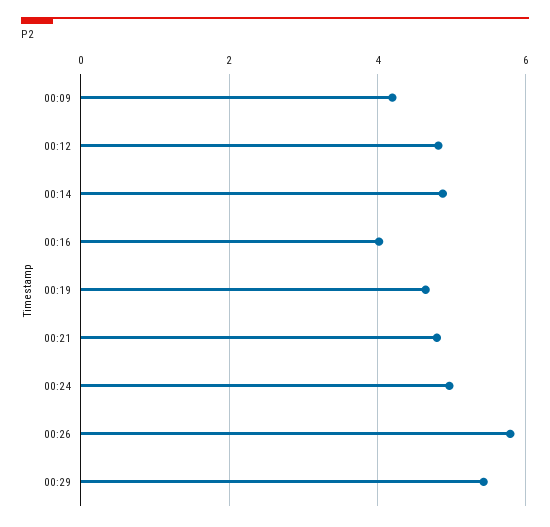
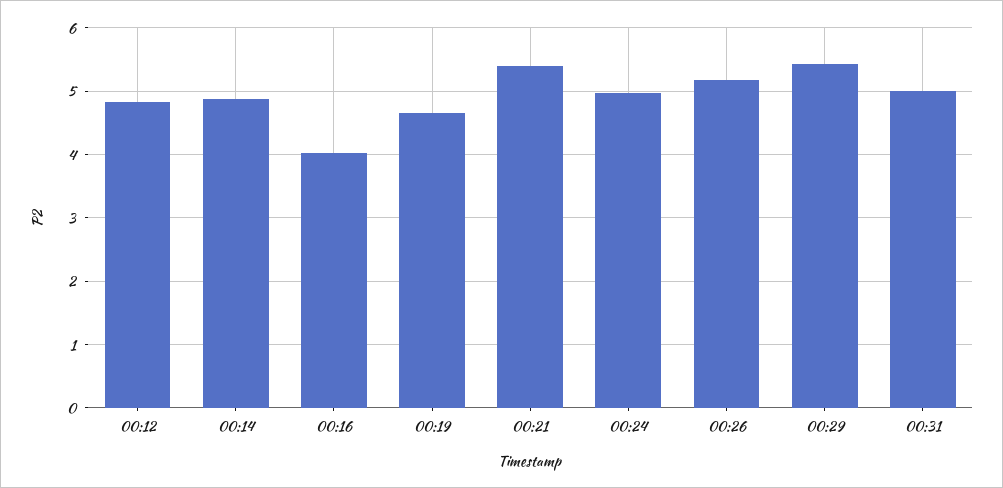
00:09: 4.2 -> none
00:21: 4.8 -> 5.4
00:26: 5.8 -> 5.2
00:31: none -> 5

